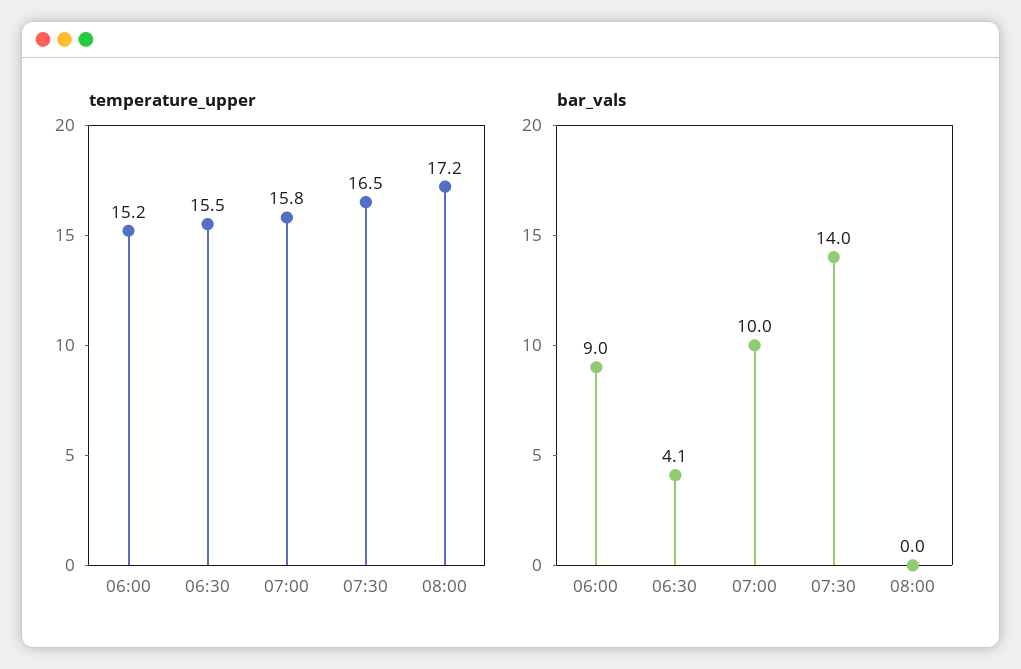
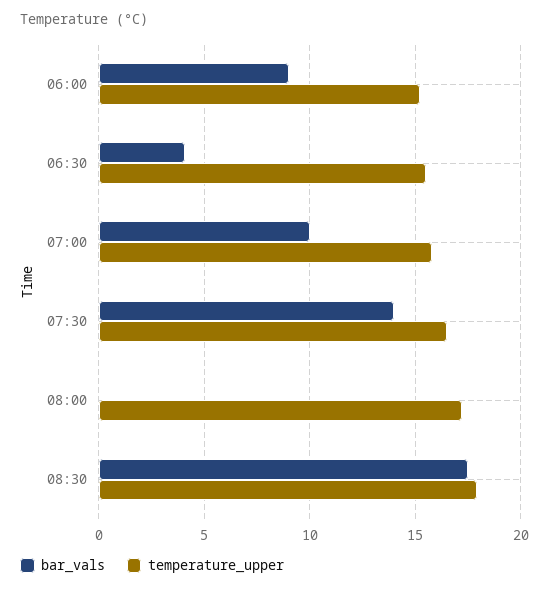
bar_vals, 08:30: none -> 17.5
temperature_upper, 08:30: none -> 18

